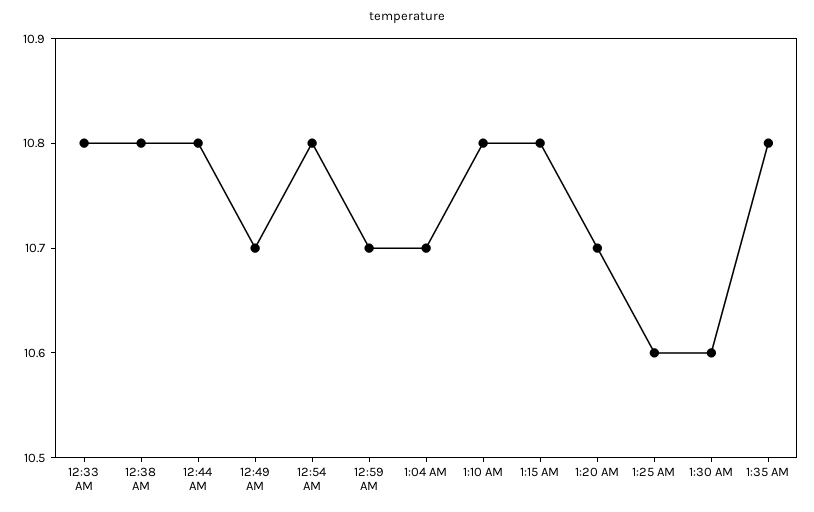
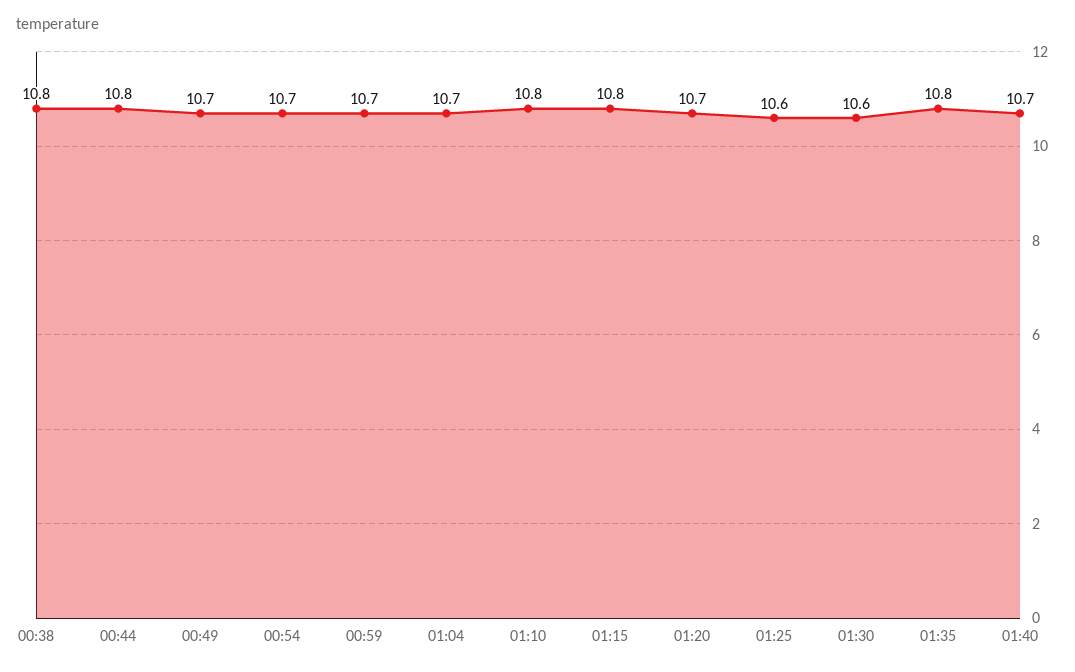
12:33 AM: 10.8 -> none
12:54 AM: 10.8 -> 10.7
01:40: none -> 10.7

